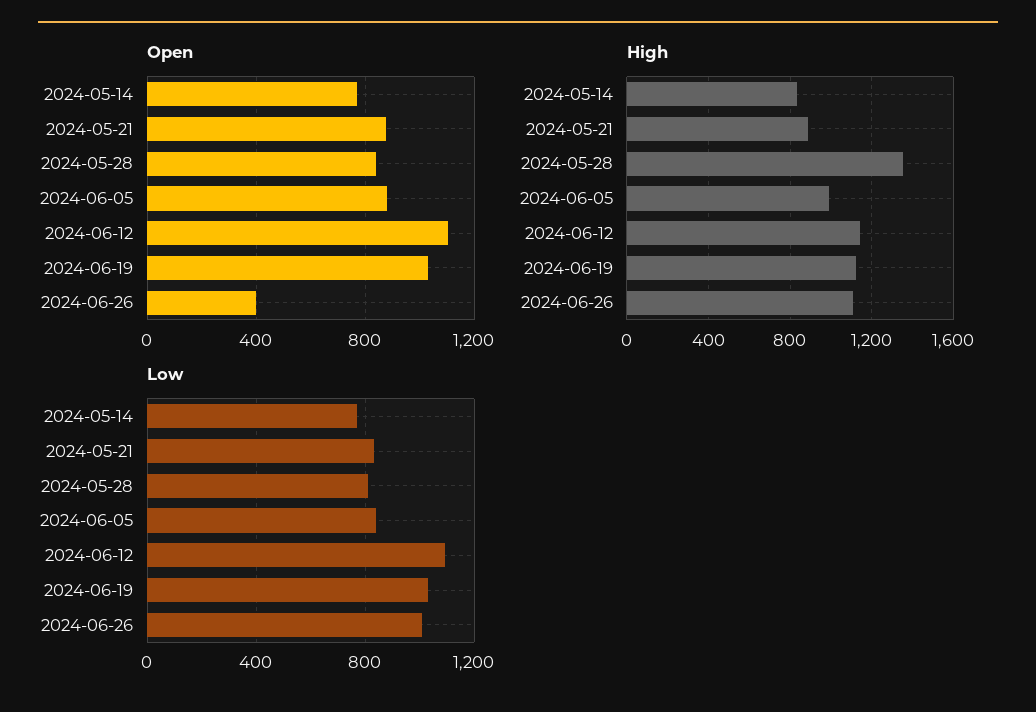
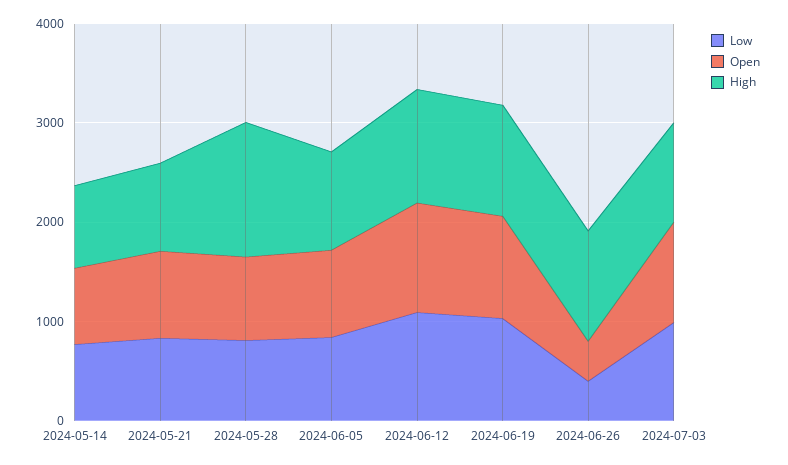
Low, 2024-06-26: 1000 -> 400
Low, 2024-07-03: none -> 1000
Open, 2024-07-03: none -> 1000
High, 2024-07-03: none -> 1000

